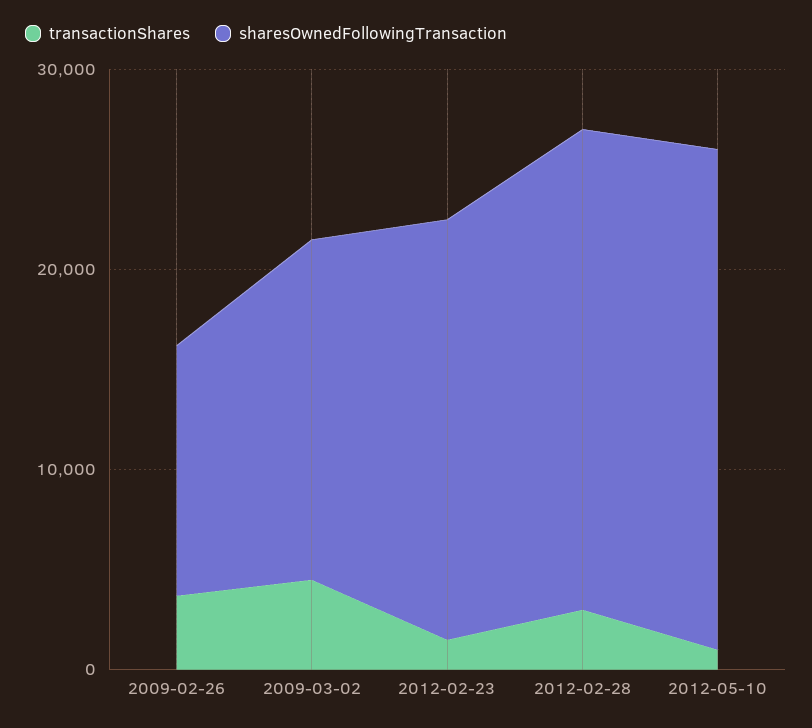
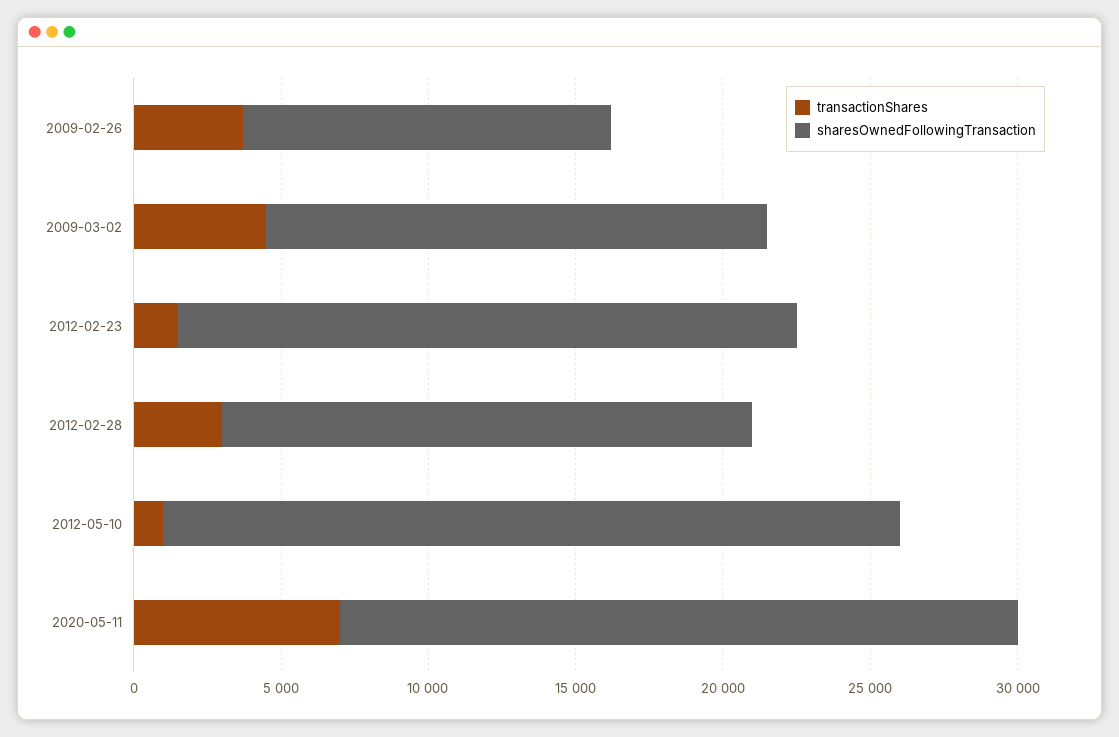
sharesOwnedFollowingTransaction, 2012-02-28: 24000 -> 18000
transactionShares, 2020-05-11: none -> 7000
sharesOwnedFollowingTransaction, 2020-05-11: none -> 23000

